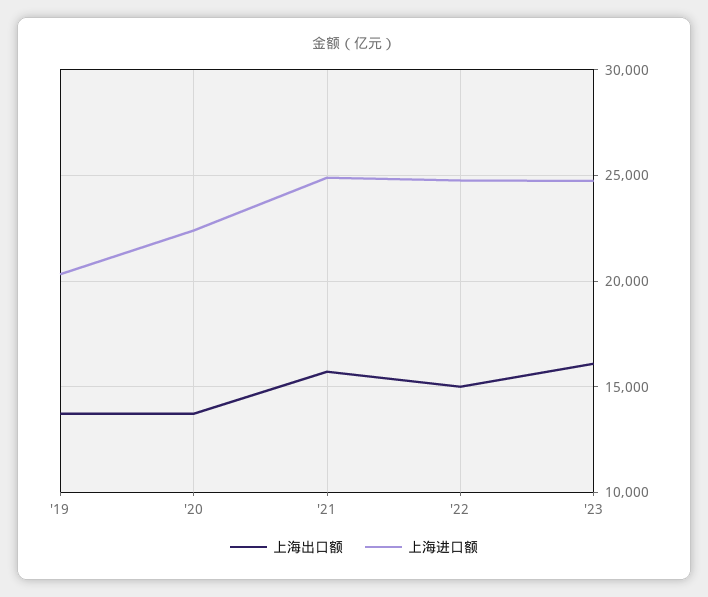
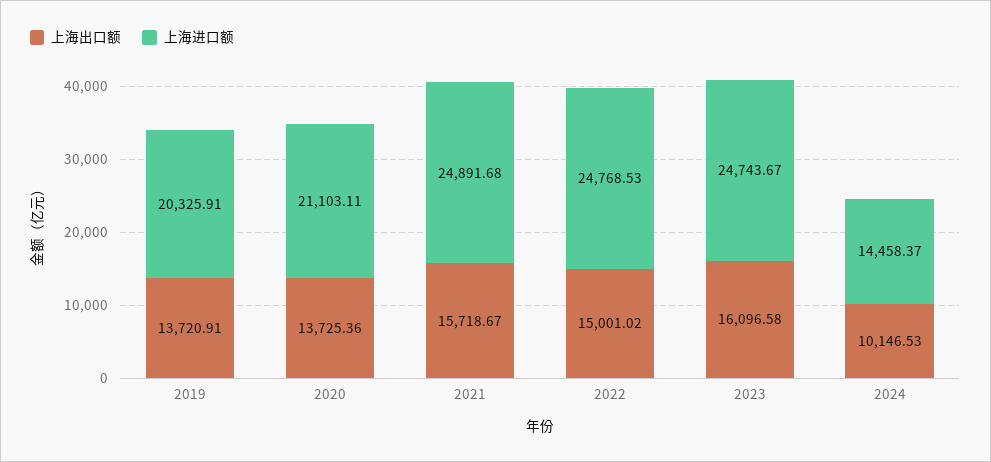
上海进口额, '20: 22500 -> 21103.11
上海出口额, 2024: none -> 10146.53
上海进口额, 2024: none -> 14458.37

